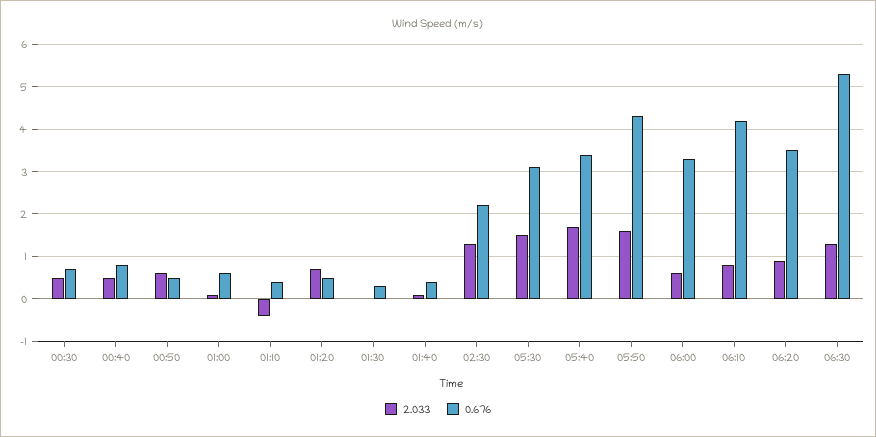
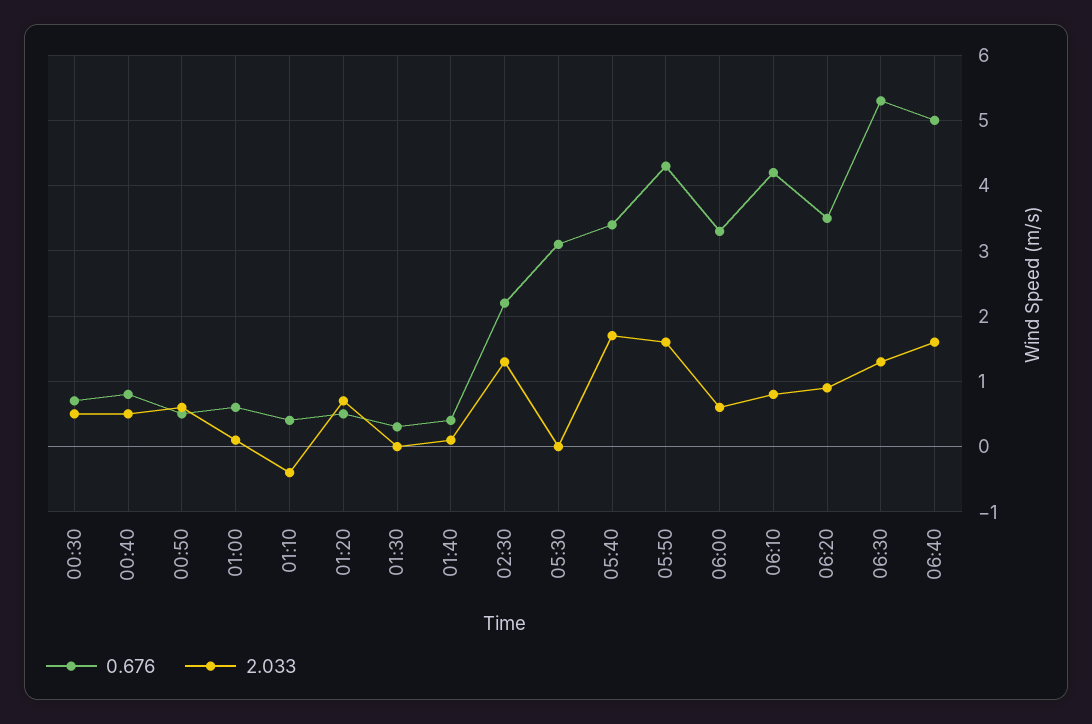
2.033, 05:30: 1.5 -> 0
0.676, 06:40: none -> 5
2.033, 06:40: none -> 1.6

